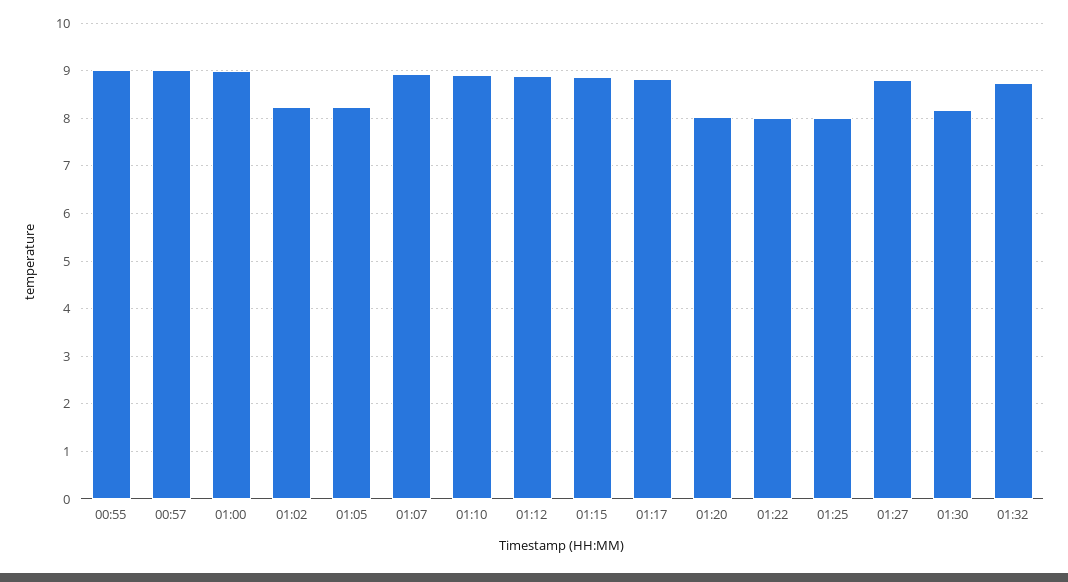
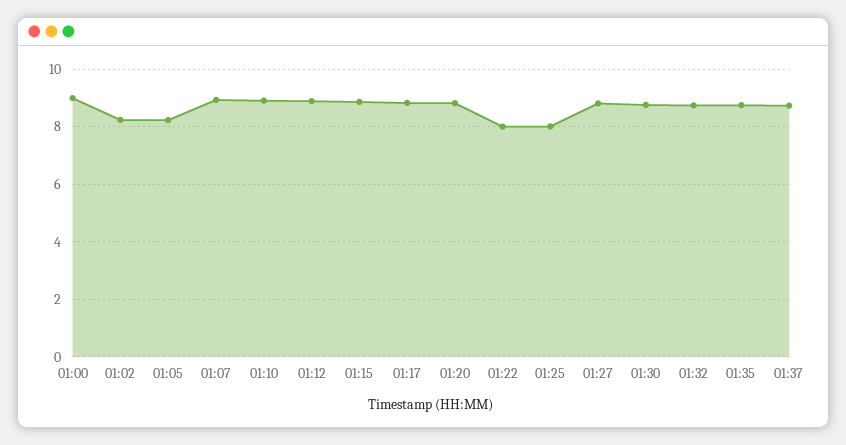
00:55: 9 -> none
00:57: 9 -> none
01:20: 8 -> 8.75
01:30: 8.2 -> 8.75
01:35: none -> 8.75
01:37: none -> 8.75

